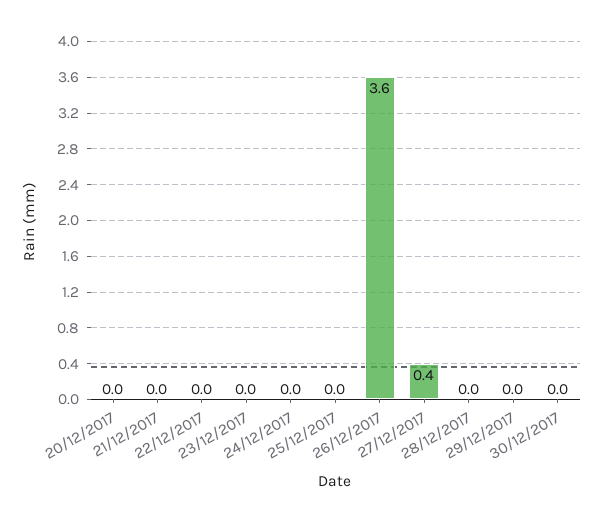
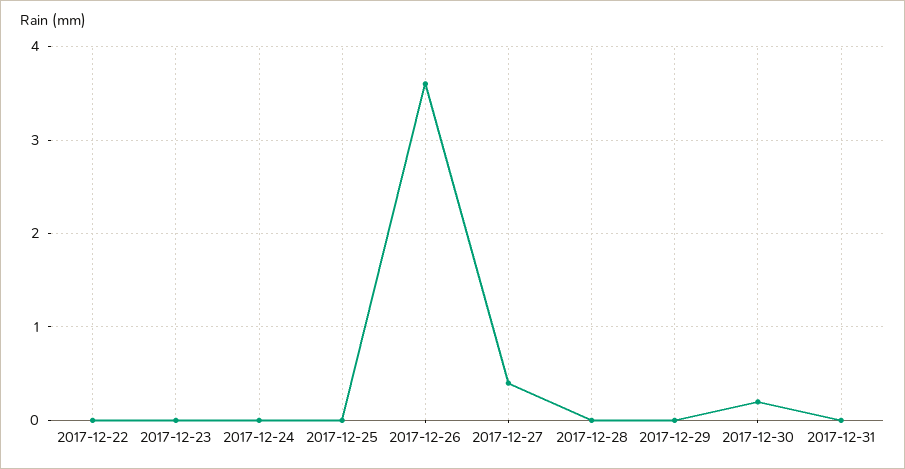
20/12/2017: 0 -> none
21/12/2017: 0 -> none
30/12/2017: 0 -> 0.2
2017-12-31: none -> 0

